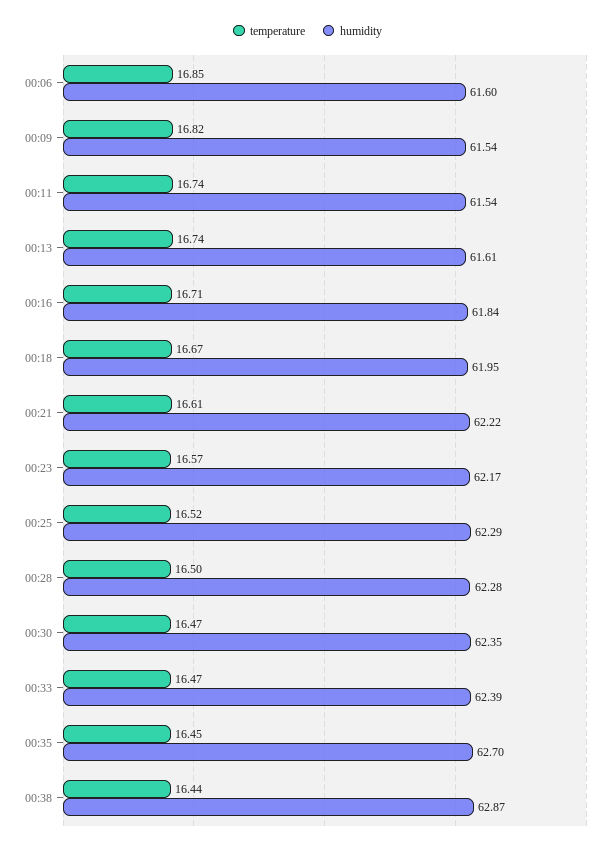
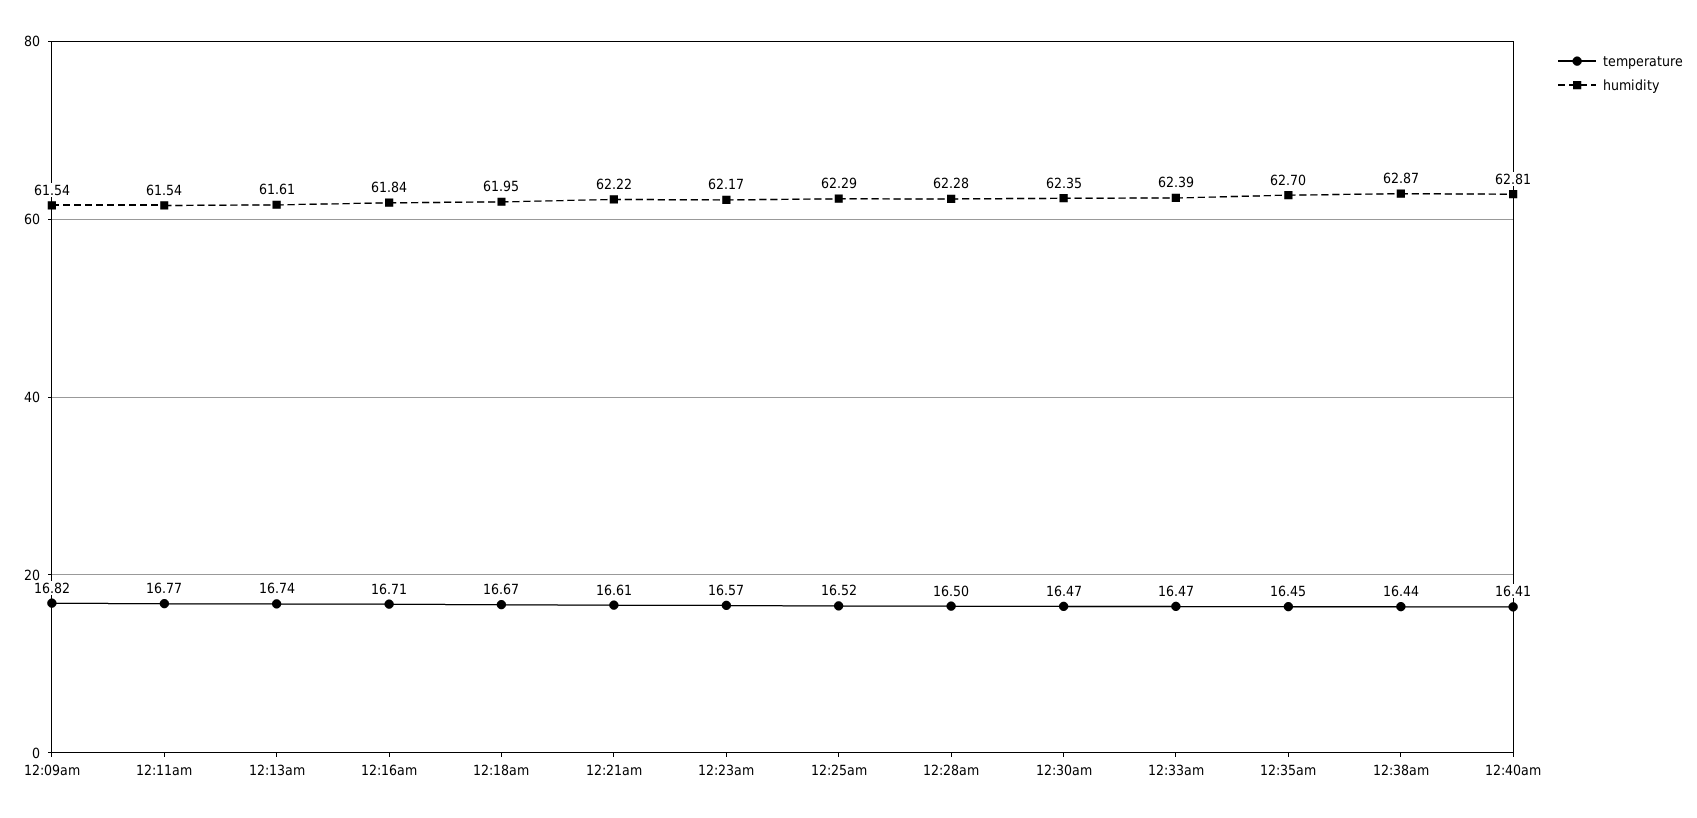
temperature, 00:06: 16.85 -> none
humidity, 00:06: 61.6 -> none
temperature, 00:11: 16.74 -> 16.77
temperature, 12:40am: none -> 16.41
humidity, 12:40am: none -> 62.81

